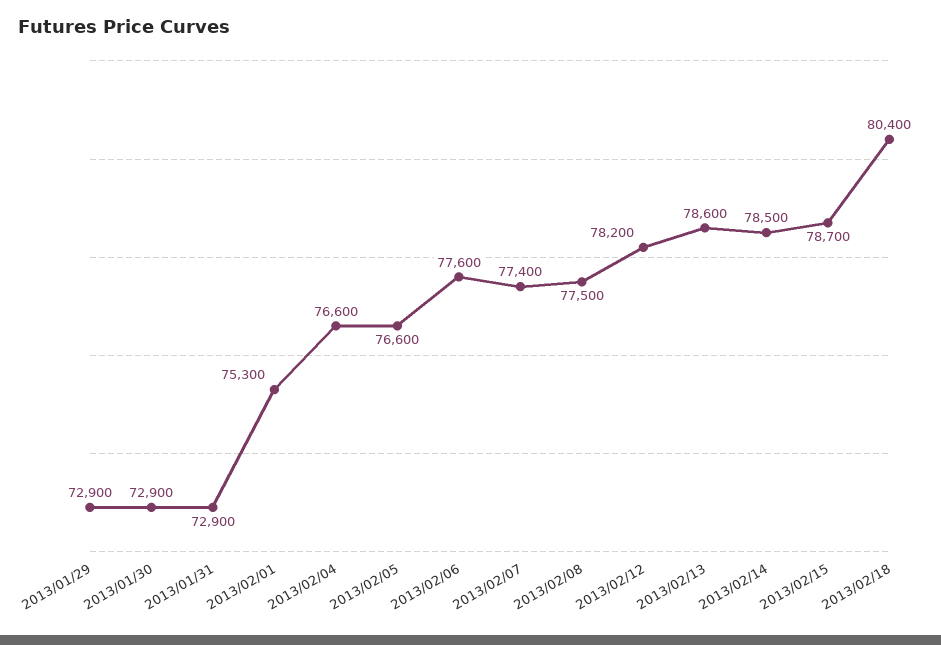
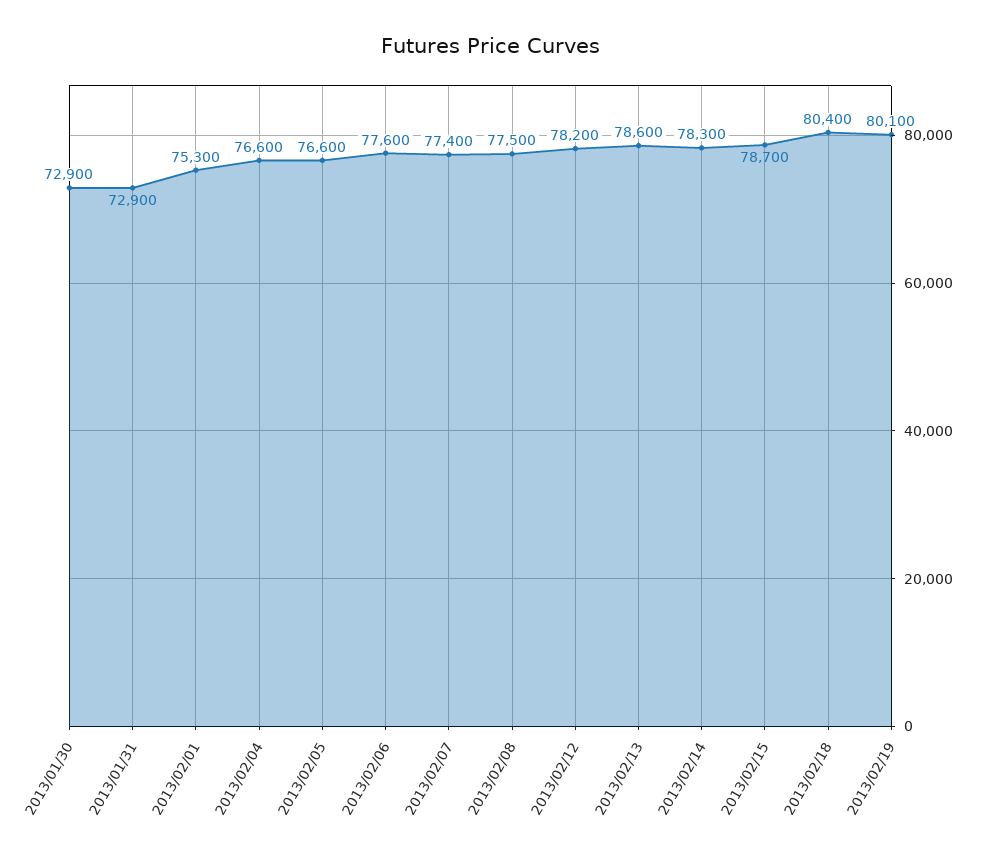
2013/01/29: 72900 -> none
2013/02/14: 78500 -> 78300
2013/02/19: none -> 80100

